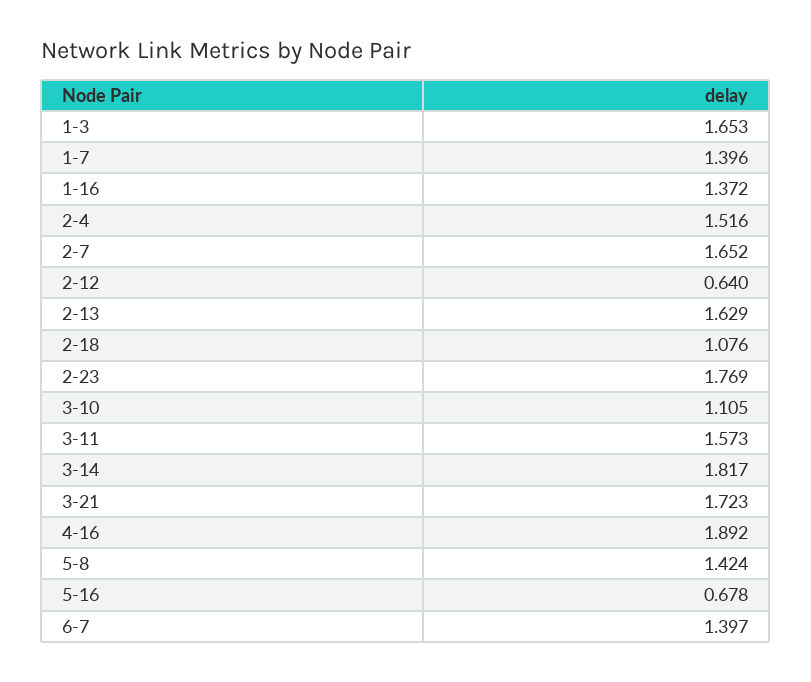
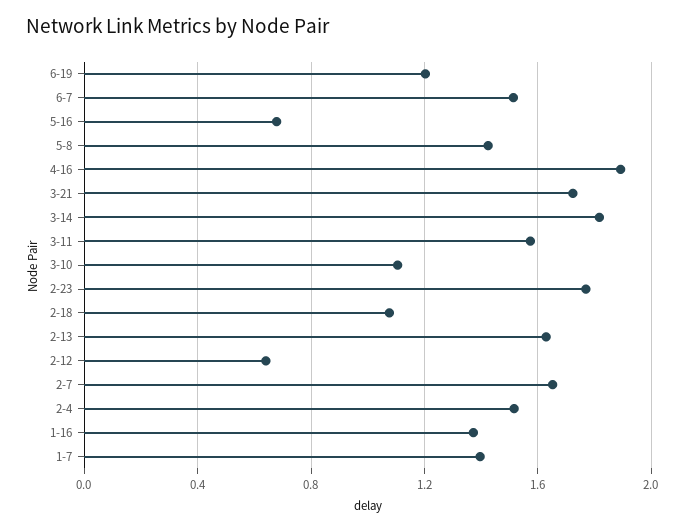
1-3: 1.653 -> none
6-7: 1.397 -> 1.5
6-19: none -> 1.2

